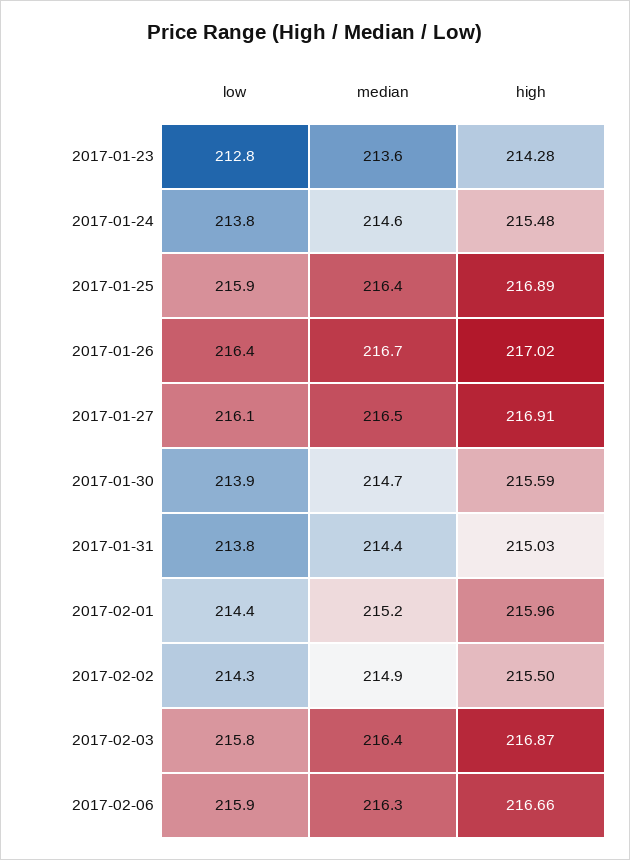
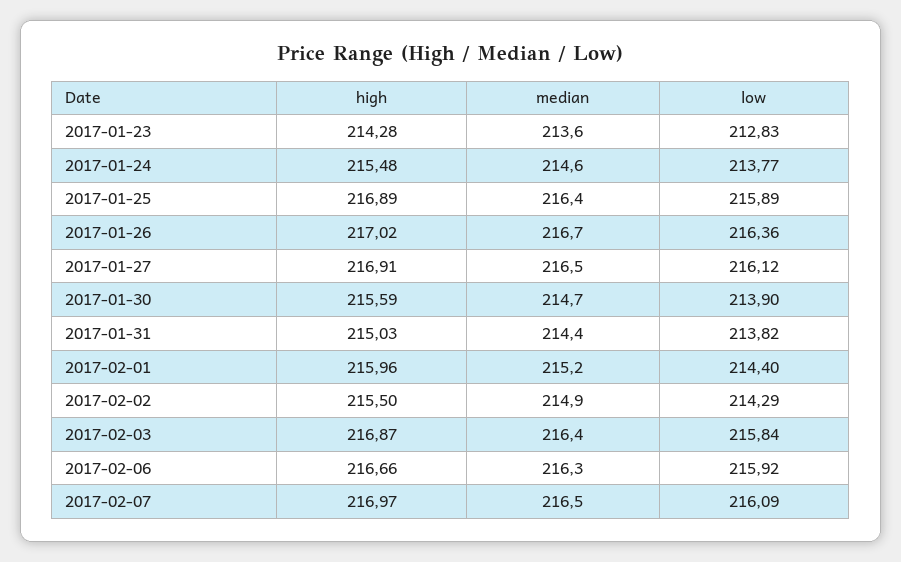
high, 2017-02-07: none -> 216.97
median, 2017-02-07: none -> 216.5
low, 2017-02-07: none -> 216.09

